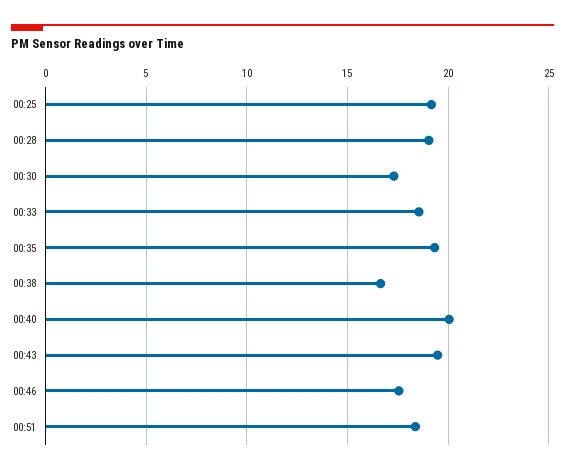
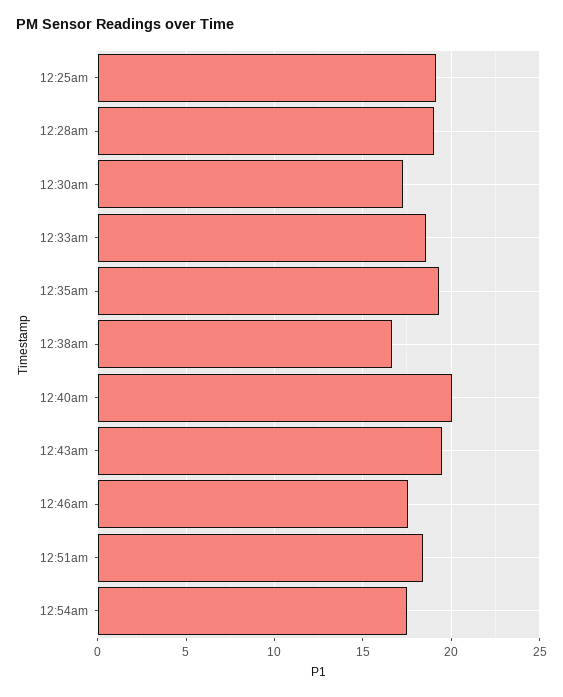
12:54am: none -> 17.5

